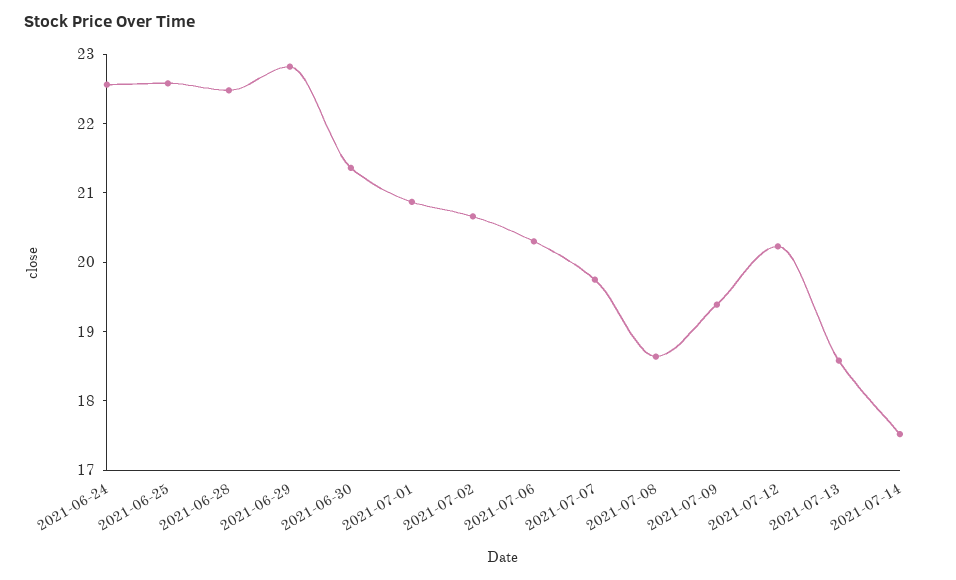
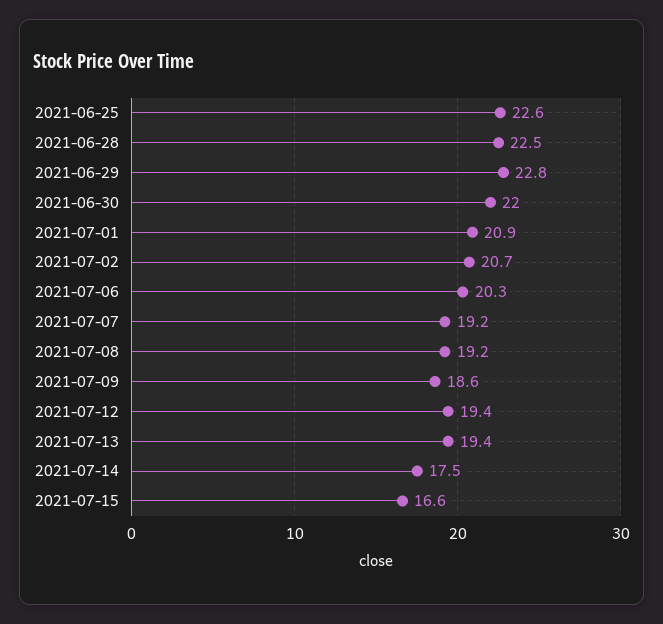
2021-06-24: 22.6 -> none
2021-06-30: 21.4 -> 22
2021-07-07: 19.8 -> 19.2
2021-07-08: 18.6 -> 19.2
2021-07-09: 19.4 -> 18.6
2021-07-12: 20.2 -> 19.4
2021-07-13: 18.6 -> 19.4
2021-07-15: none -> 16.6

